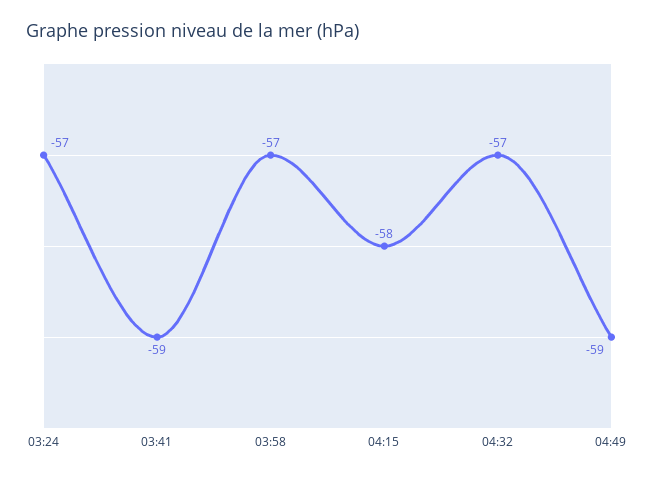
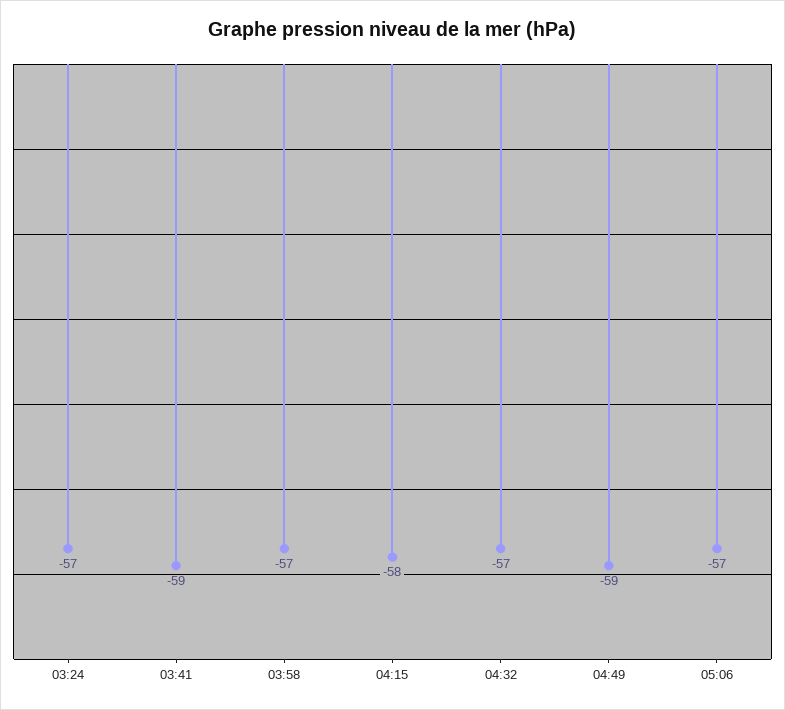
05:06: none -> -57

